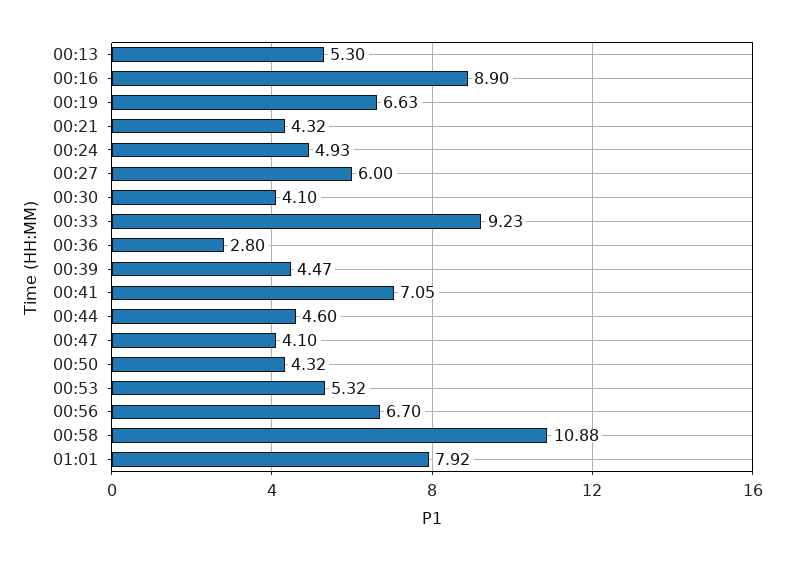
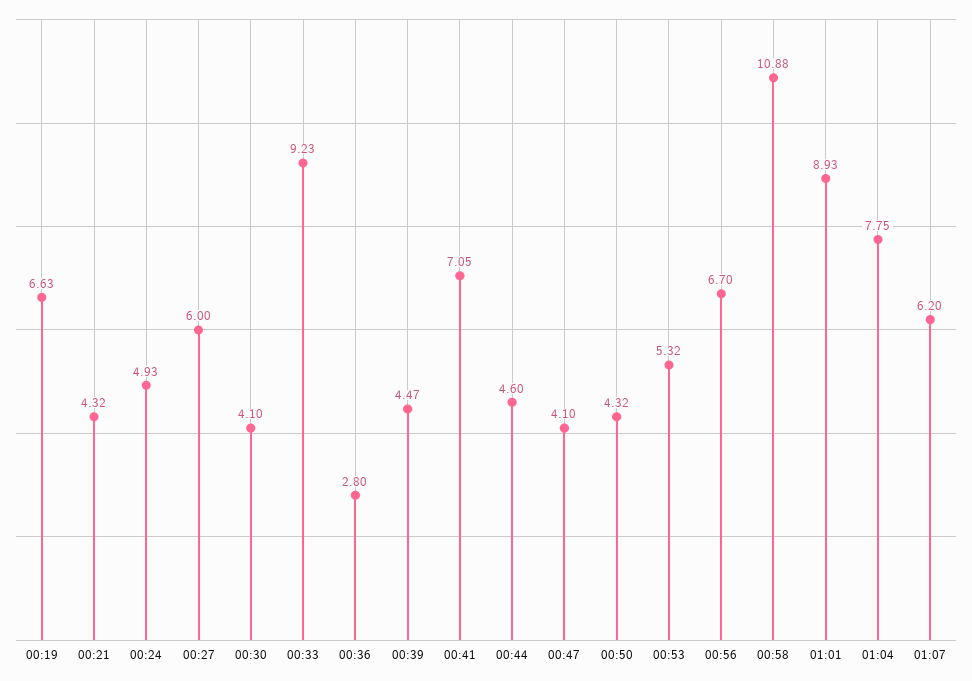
00:13: 5.3 -> none
00:16: 8.9 -> none
01:01: 7.92 -> 8.93
01:04: none -> 7.75
01:07: none -> 6.2

